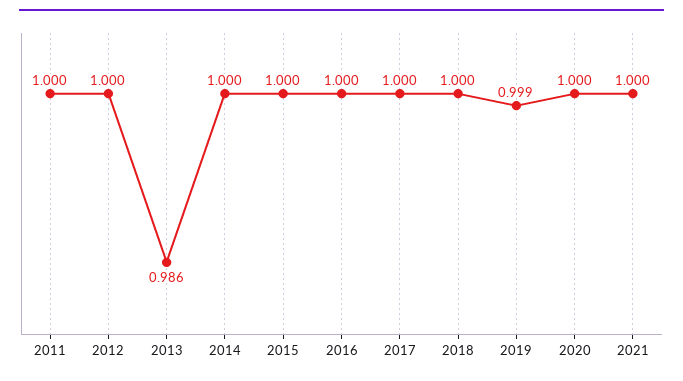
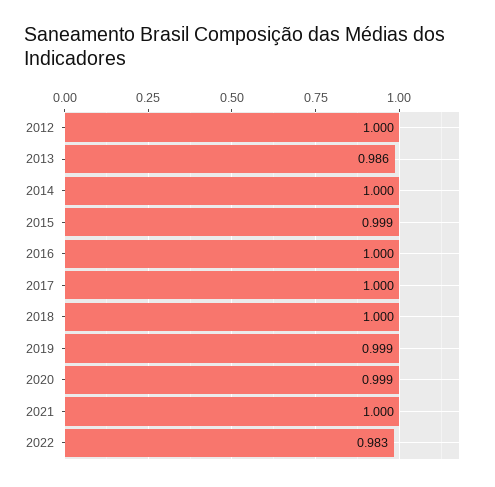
2011: 1 -> none
2015: 1 -> 0.999
2020: 1 -> 0.999
2022: none -> 0.983

